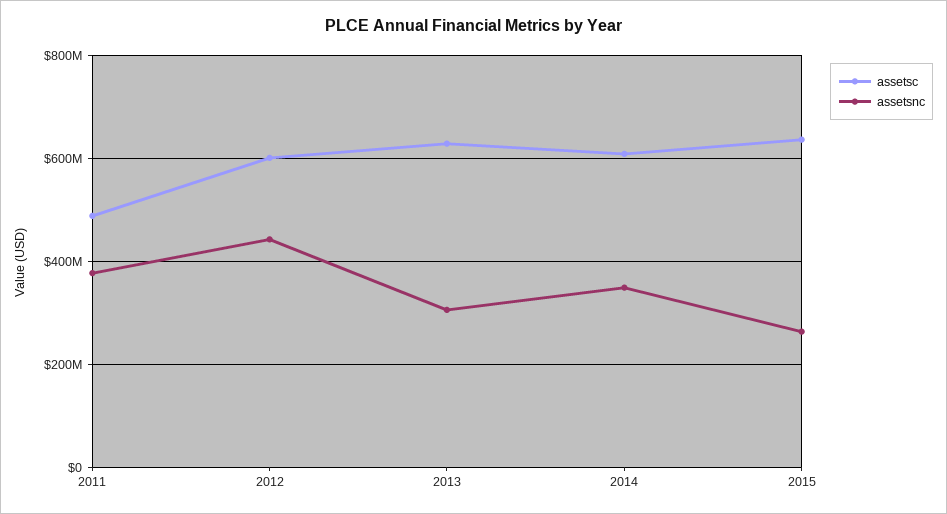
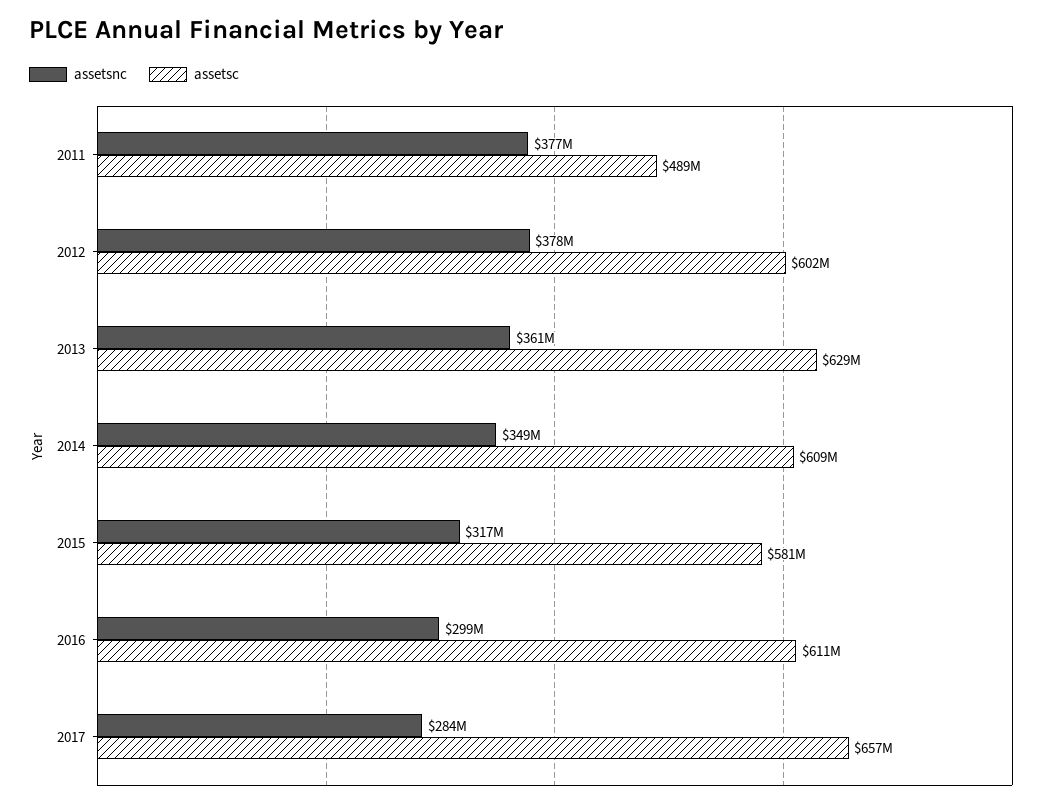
assetsnc, 2012: 440000000 -> 378000000
assetsnc, 2013: 300000000 -> 361000000
assetsc, 2015: 640000000 -> 581000000
assetsnc, 2015: 260000000 -> 317000000
assetsnc, 2016: none -> 299000000
assetsc, 2016: none -> 611000000
assetsnc, 2017: none -> 284000000
assetsc, 2017: none -> 657000000

